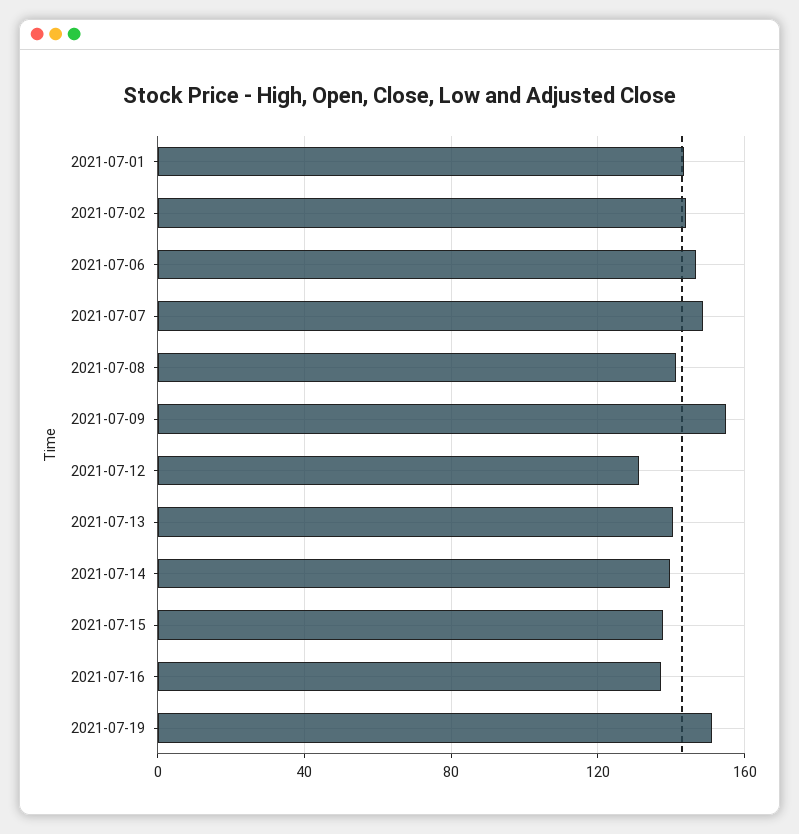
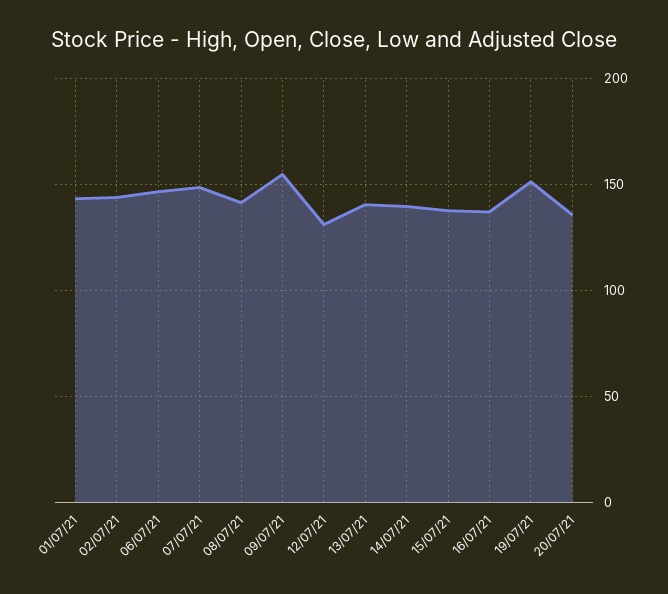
20/07/21: none -> 135

